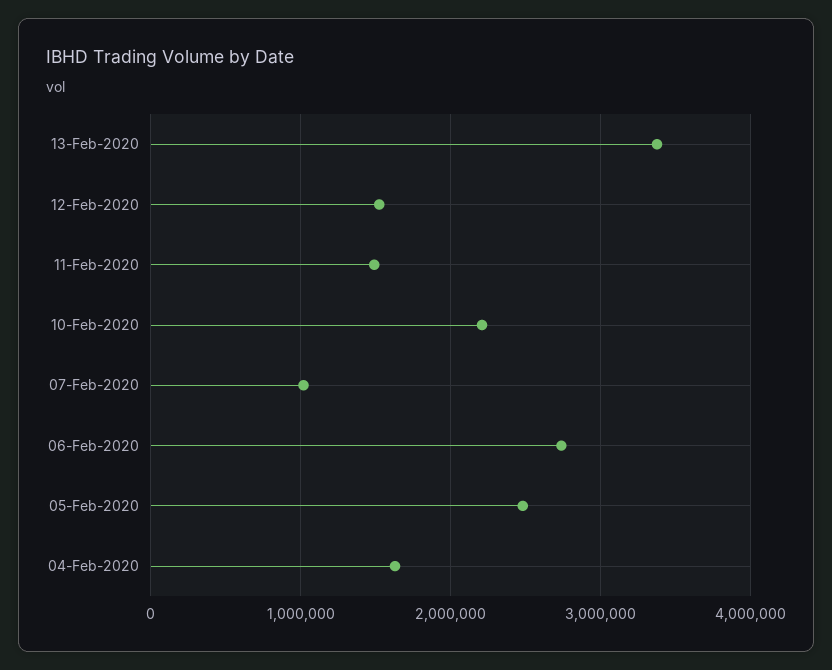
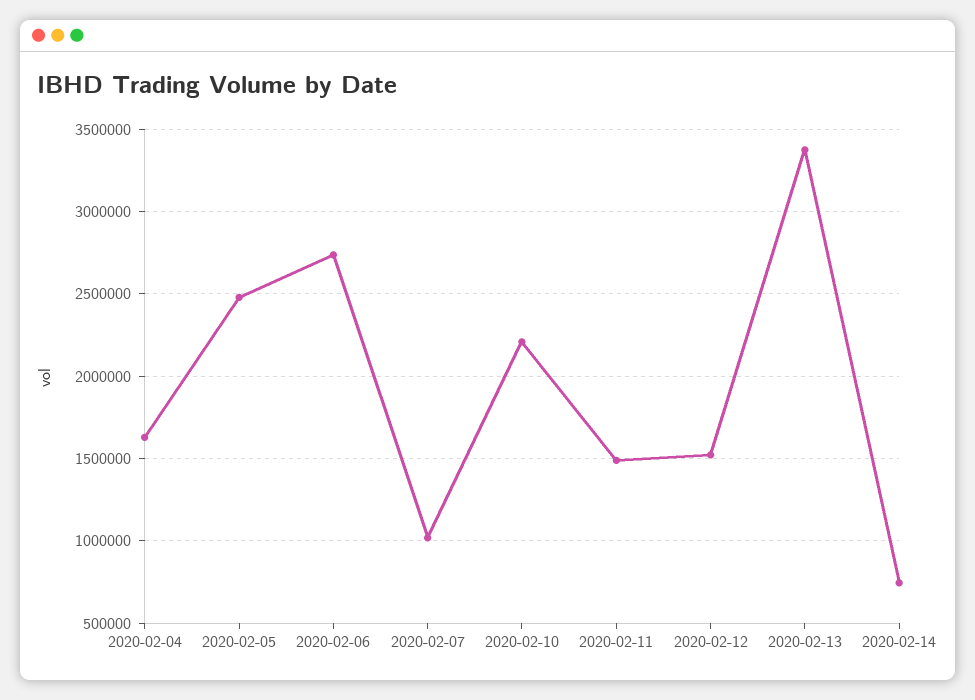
2020-02-14: none -> 750000

